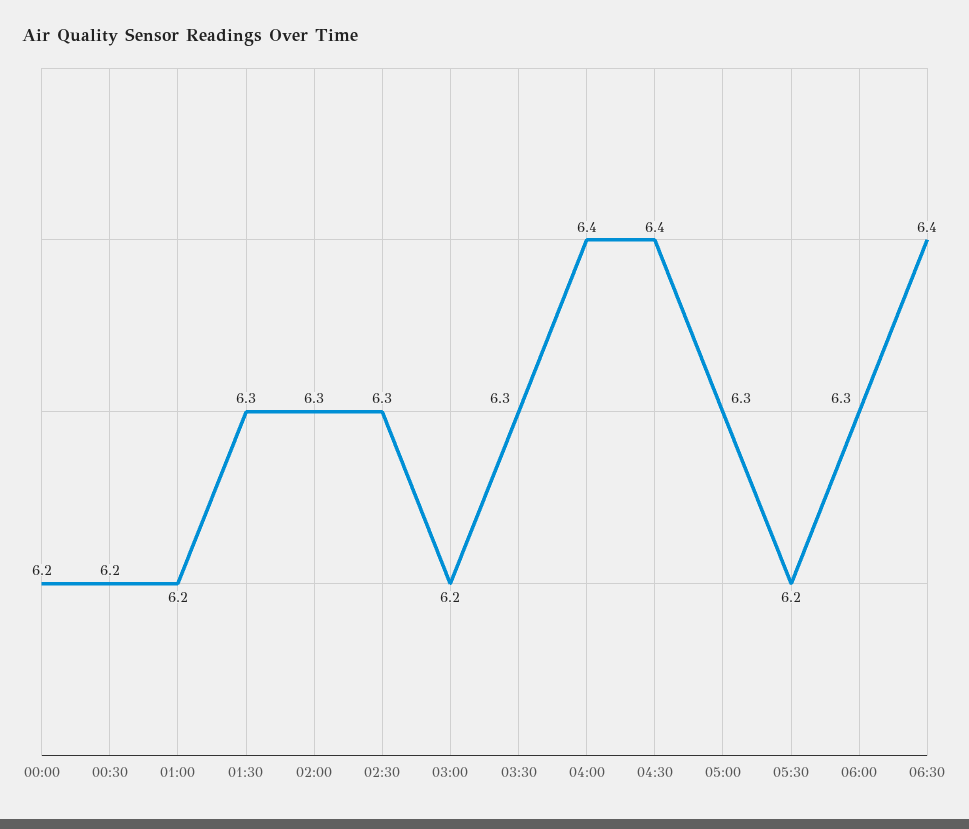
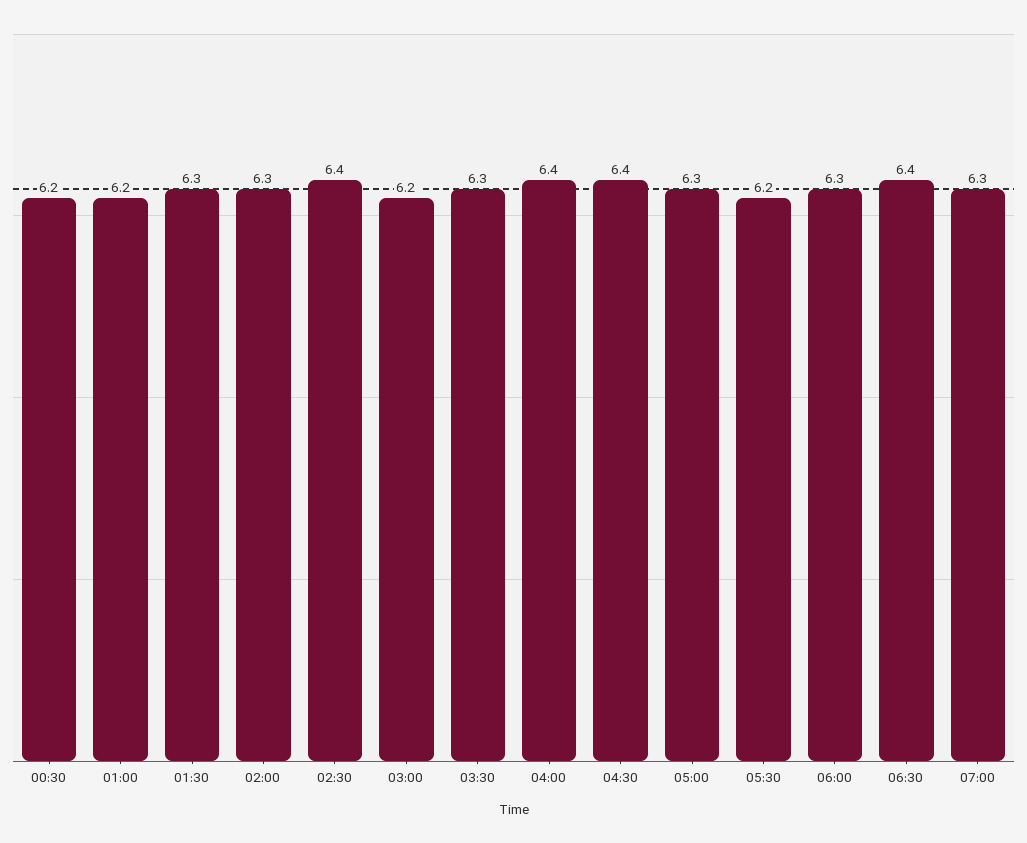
00:00: 6.2 -> none
02:30: 6.3 -> 6.4
07:00: none -> 6.3

